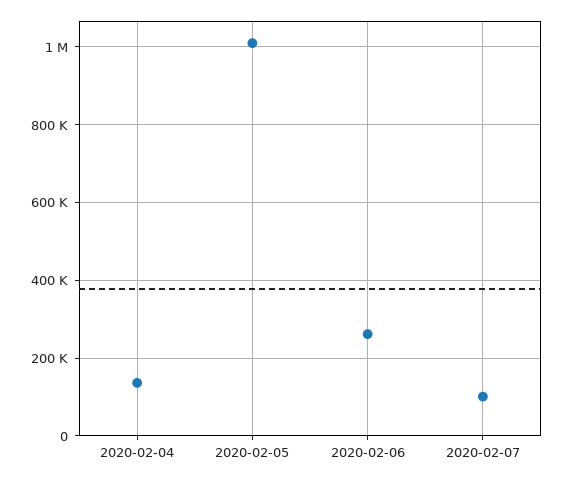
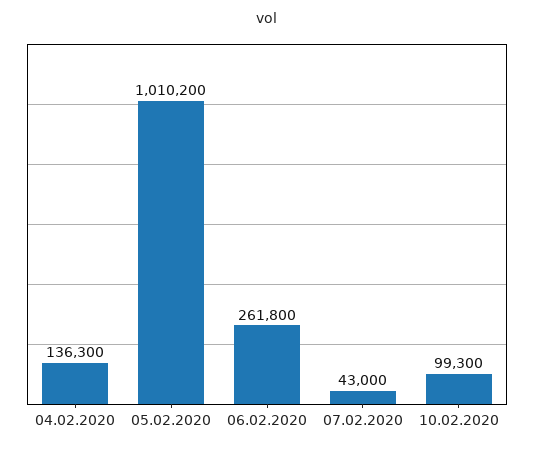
2020-02-07: 100000 -> 43000
10.02.2020: none -> 99300

